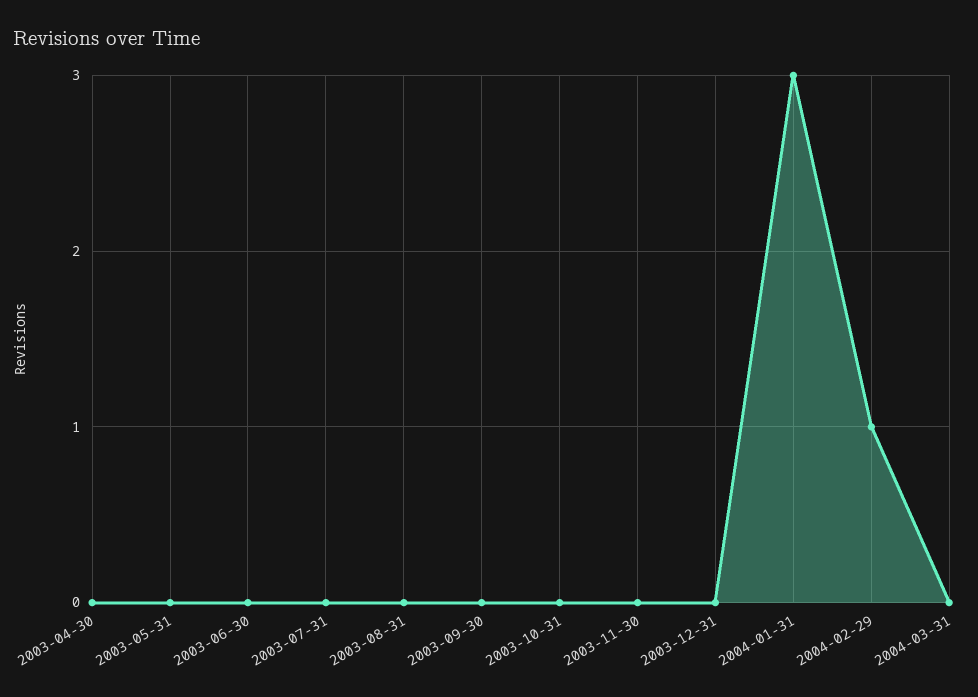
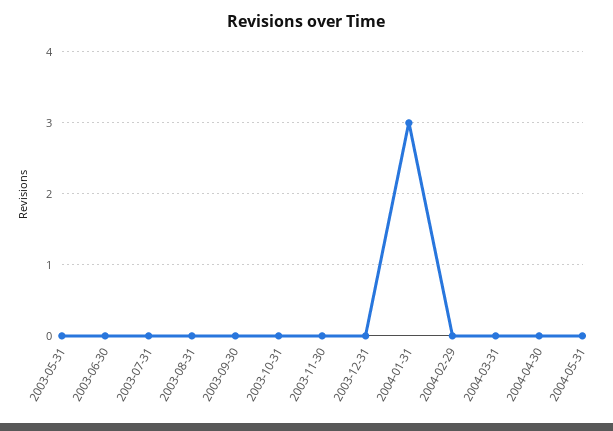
2003-04-30: 0 -> none
2004-02-29: 1 -> 0
2004-04-30: none -> 0
2004-05-31: none -> 0

